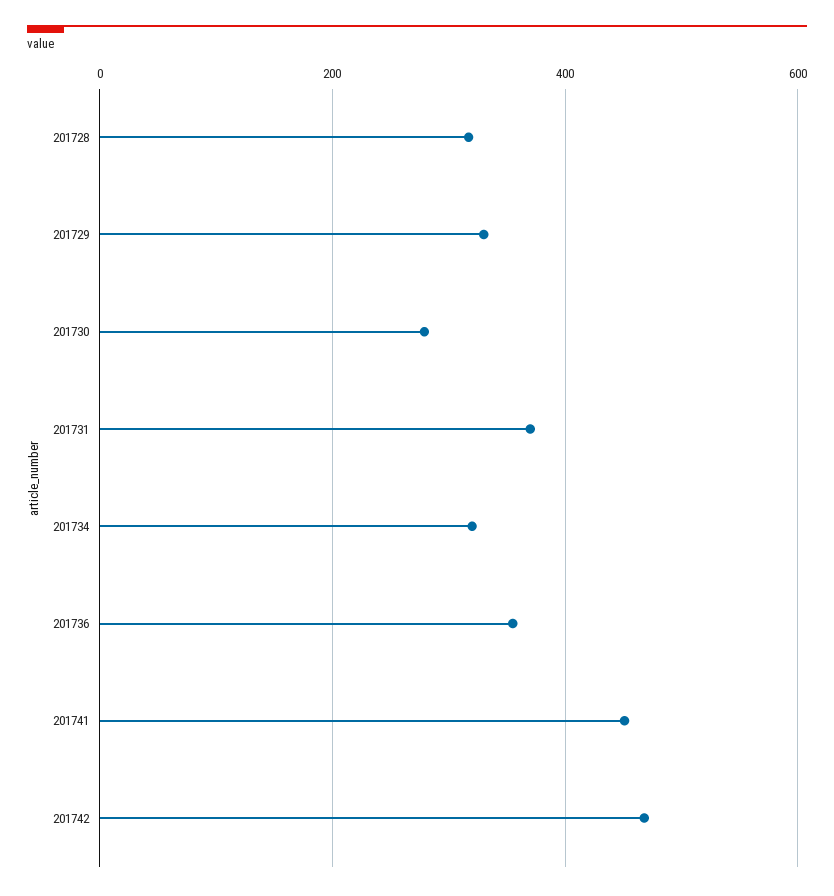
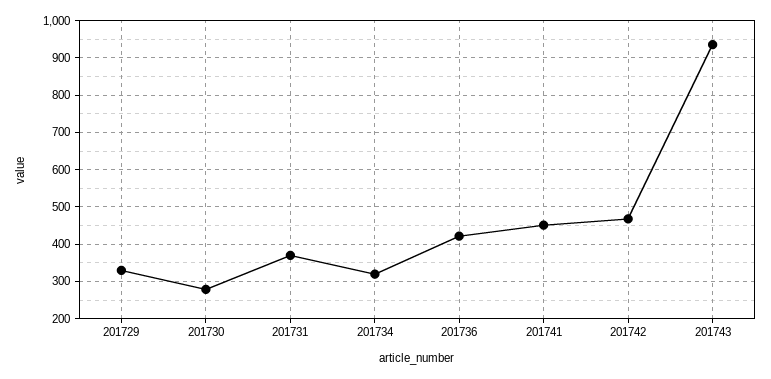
201728: 320 -> none
201736: 360 -> 420
201743: none -> 940

